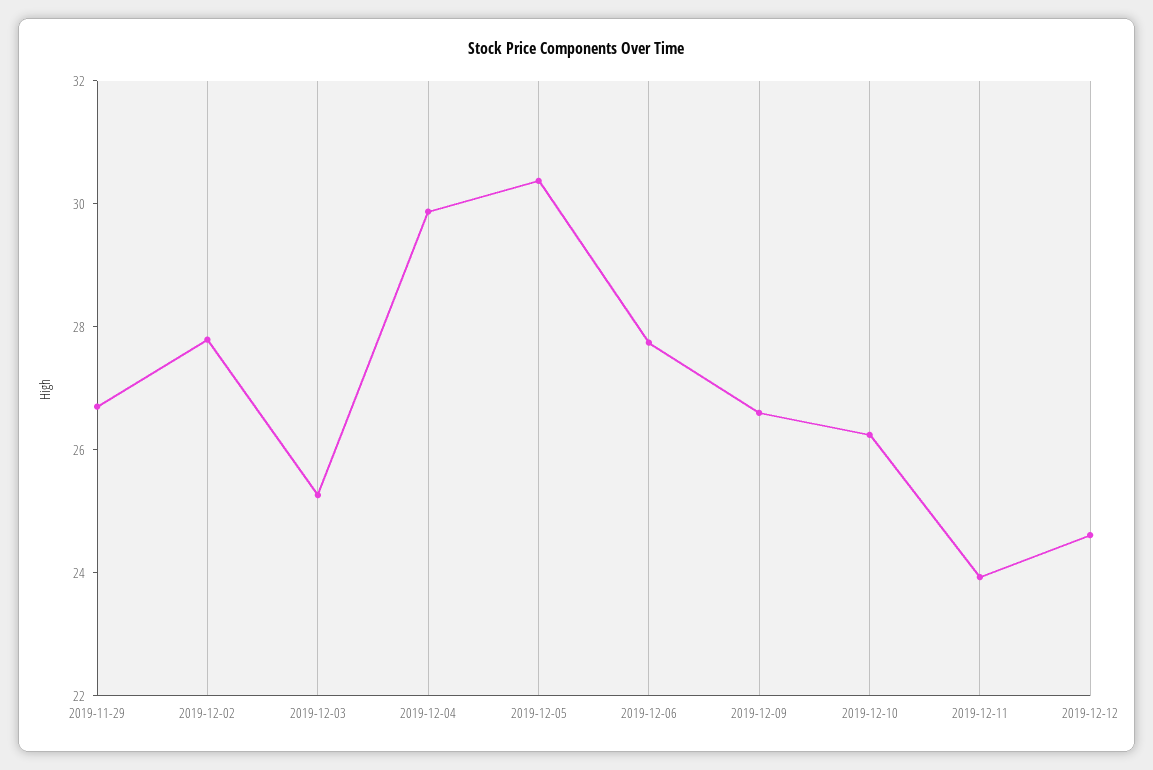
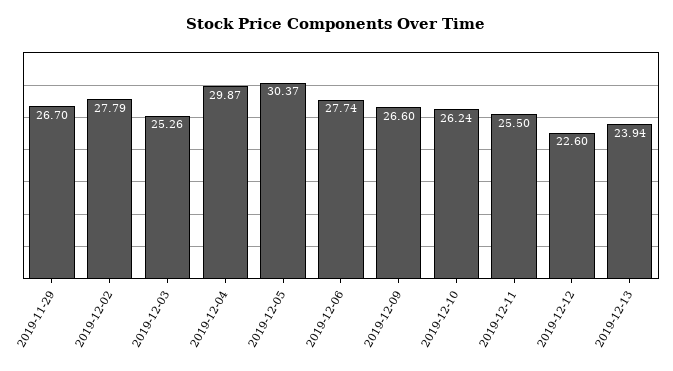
2019-12-11: 24 -> 25.5
2019-12-12: 24.5 -> 22.6
2019-12-13: none -> 23.94

